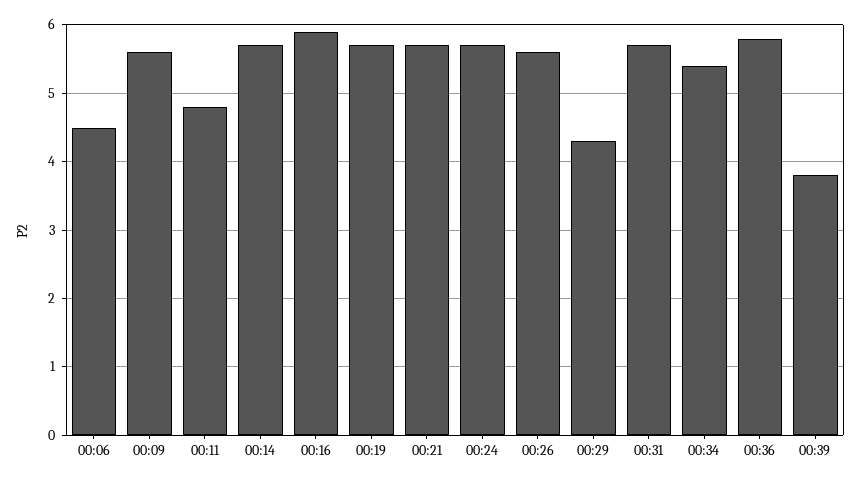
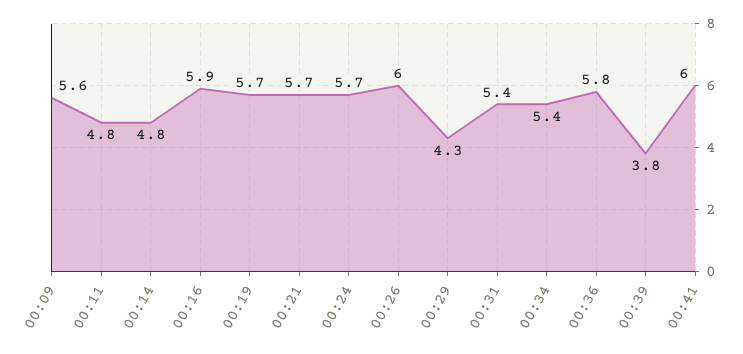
00:06: 4.5 -> none
00:14: 5.7 -> 4.8
00:26: 5.6 -> 6
00:31: 5.7 -> 5.4
00:41: none -> 6

